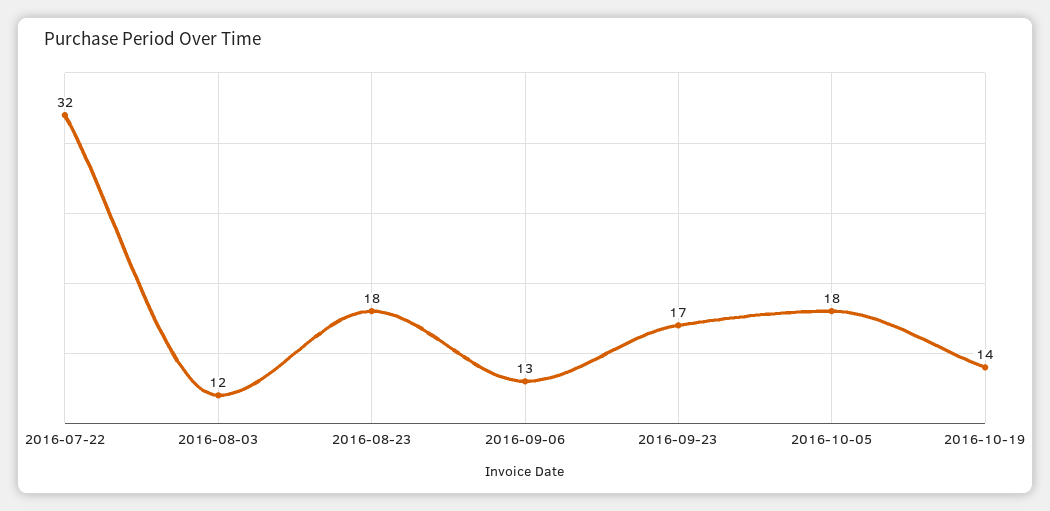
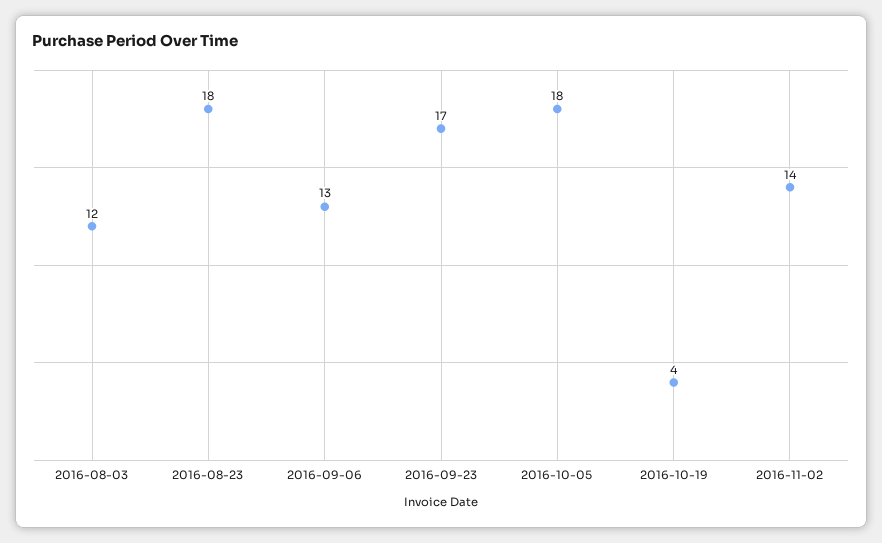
2016-07-22: 32 -> none
2016-10-19: 14 -> 4
2016-11-02: none -> 14

